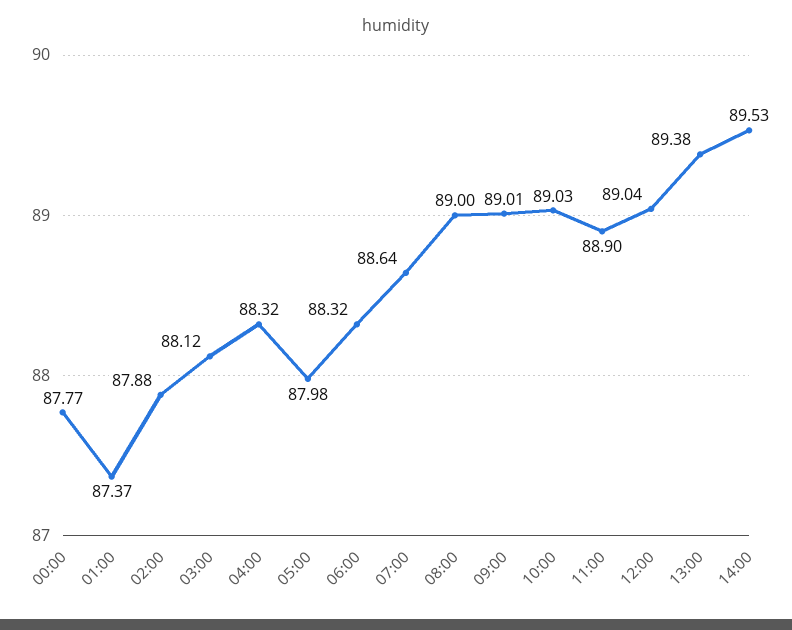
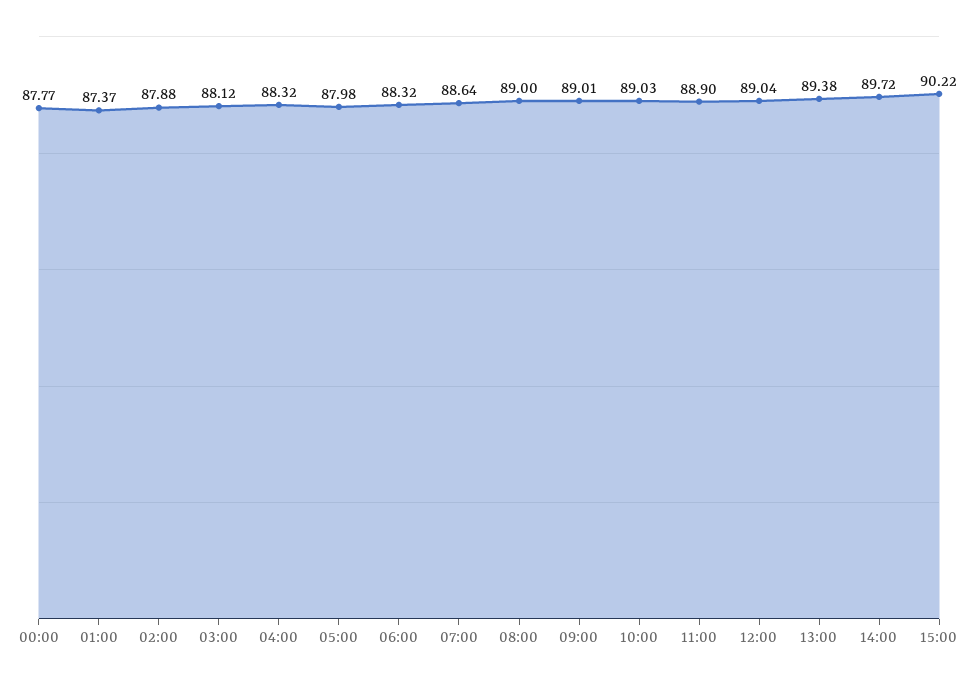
14:00: 89.53 -> 89.72
15:00: none -> 90.22

